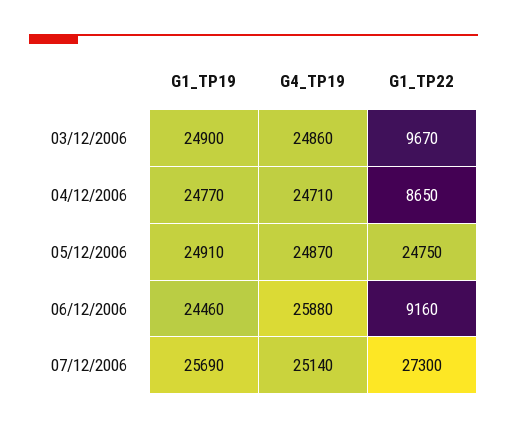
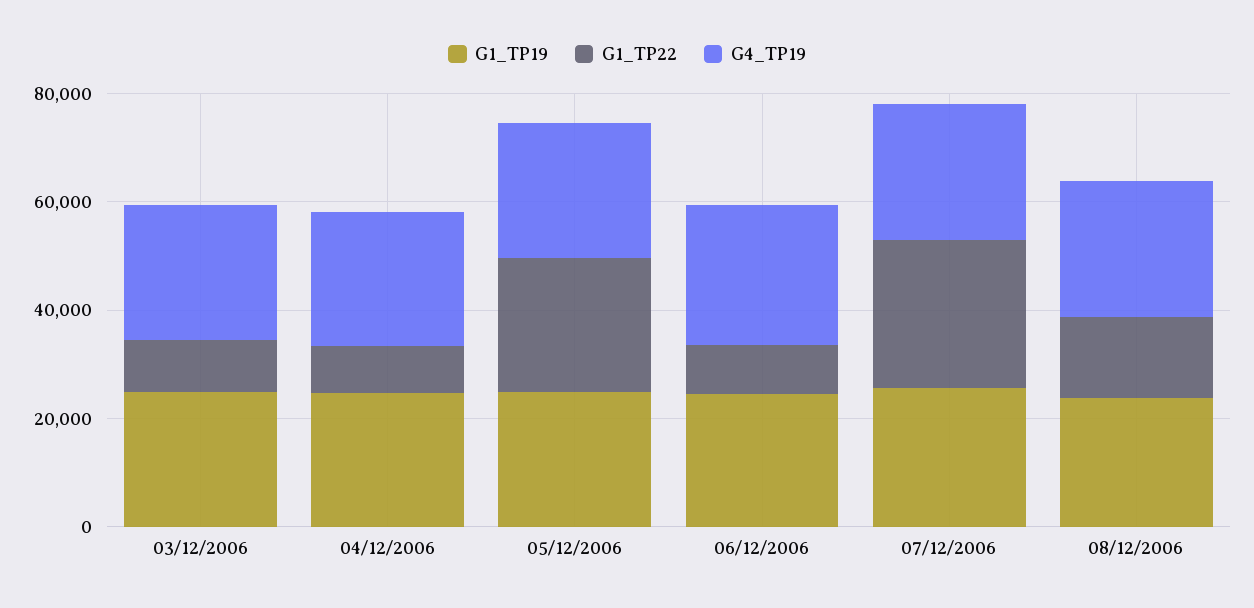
G1_TP19, 08/12/2006: none -> 25000
G1_TP22, 08/12/2006: none -> 15000
G4_TP19, 08/12/2006: none -> 25000

